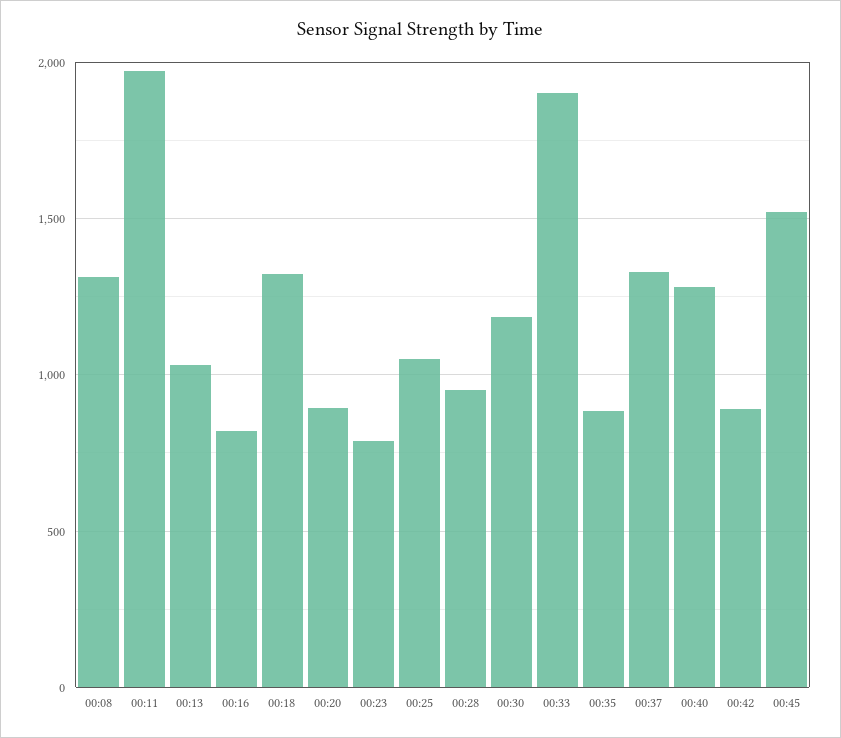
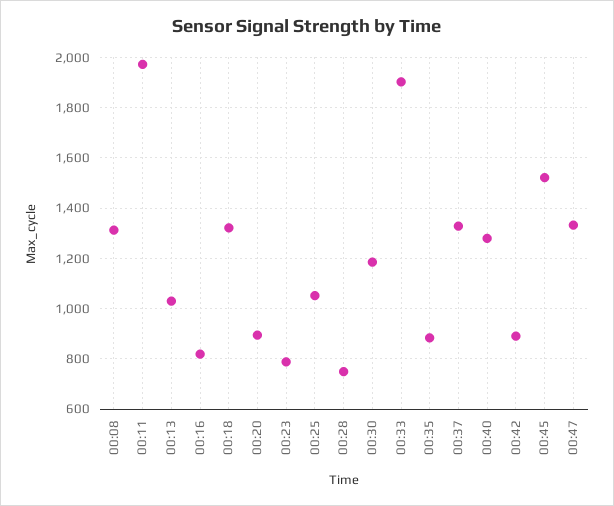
00:28: 950 -> 750
00:47: none -> 1325

